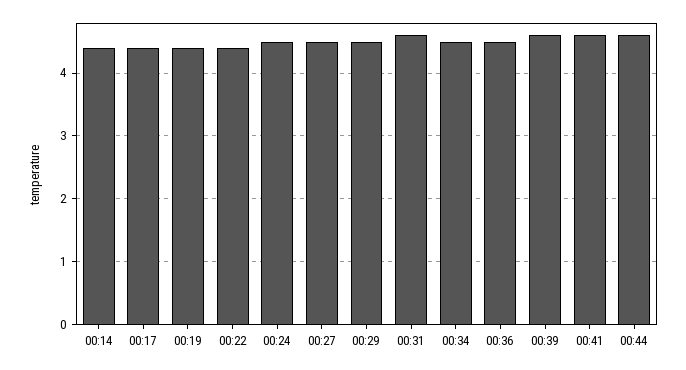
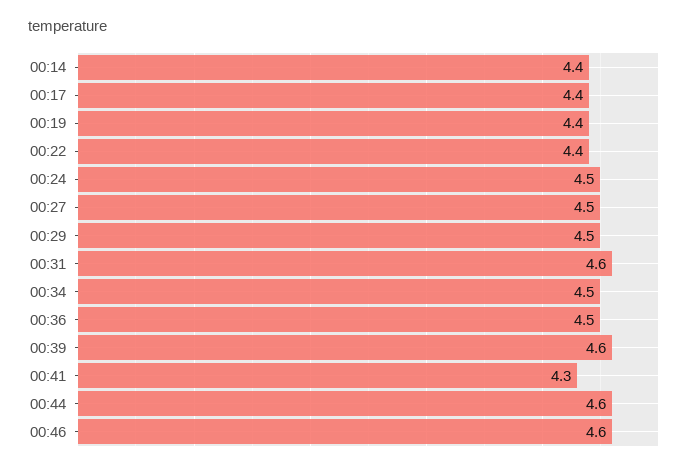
00:41: 4.6 -> 4.3
00:46: none -> 4.6

